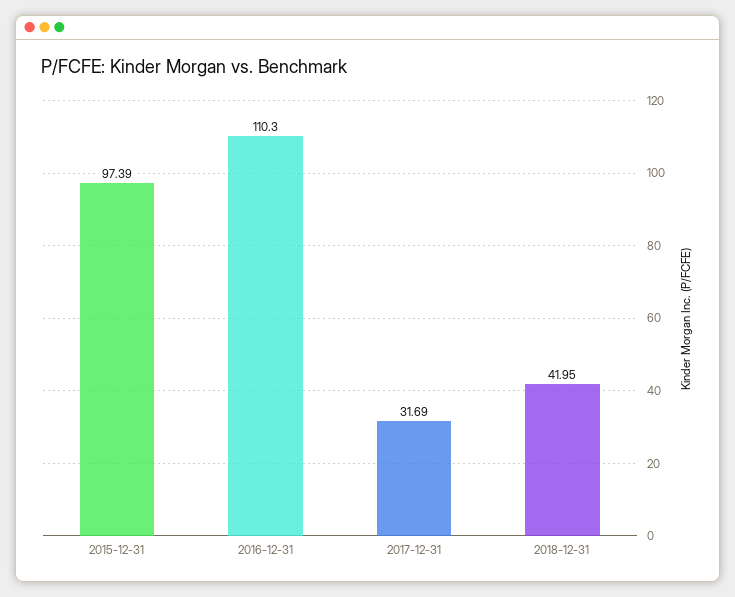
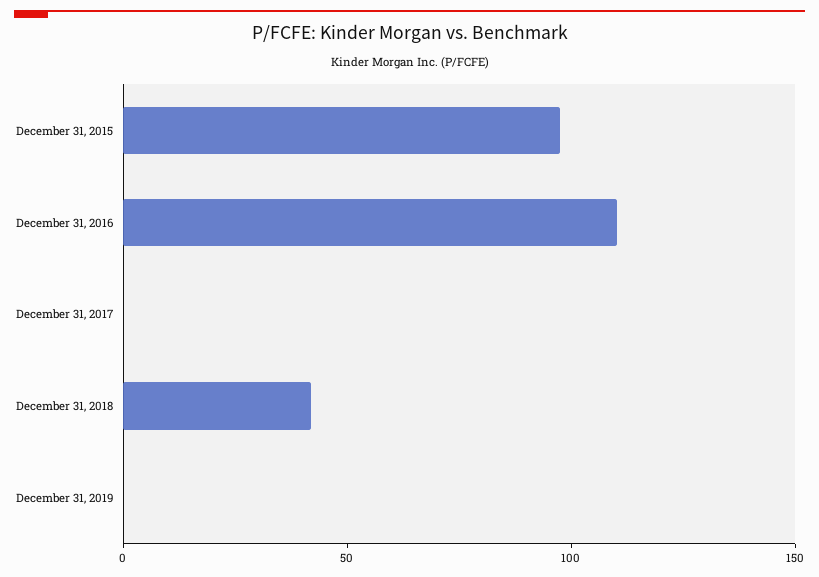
2017-12-31: 31.69 -> 0
December 31, 2019: none -> 0

